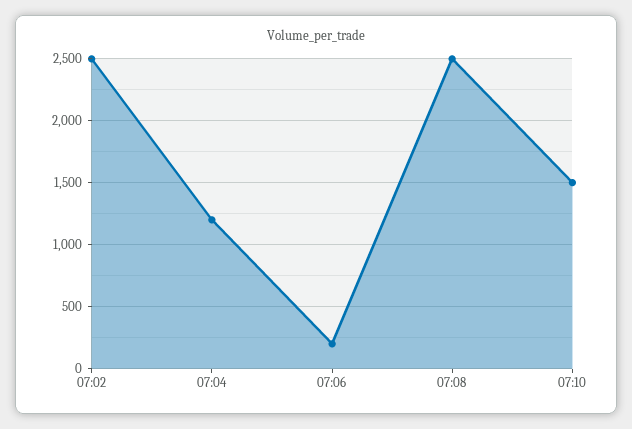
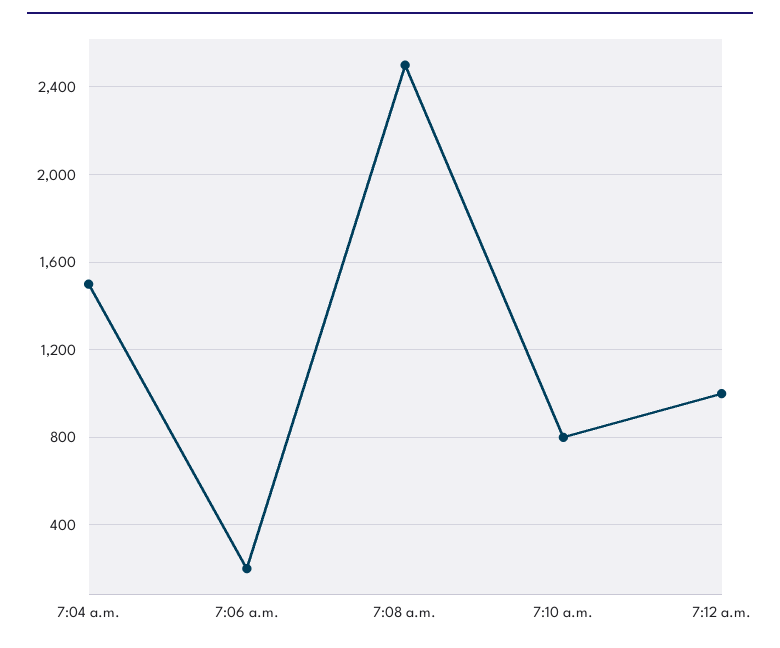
07:02: 2500 -> none
07:04: 1200 -> 1500
07:10: 1500 -> 800
7:12 a.m.: none -> 1000

